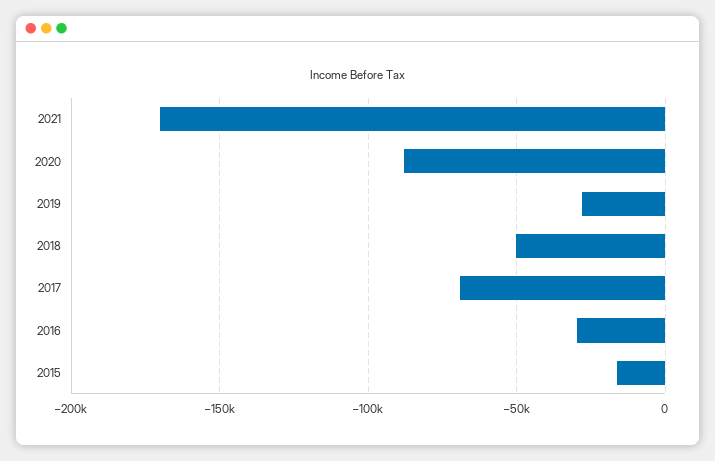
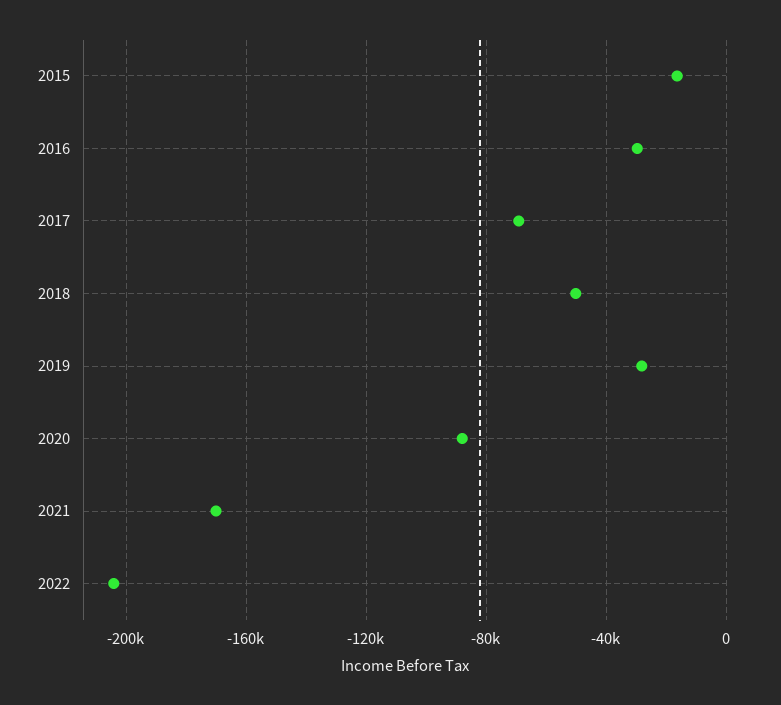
2022: none -> -205000

